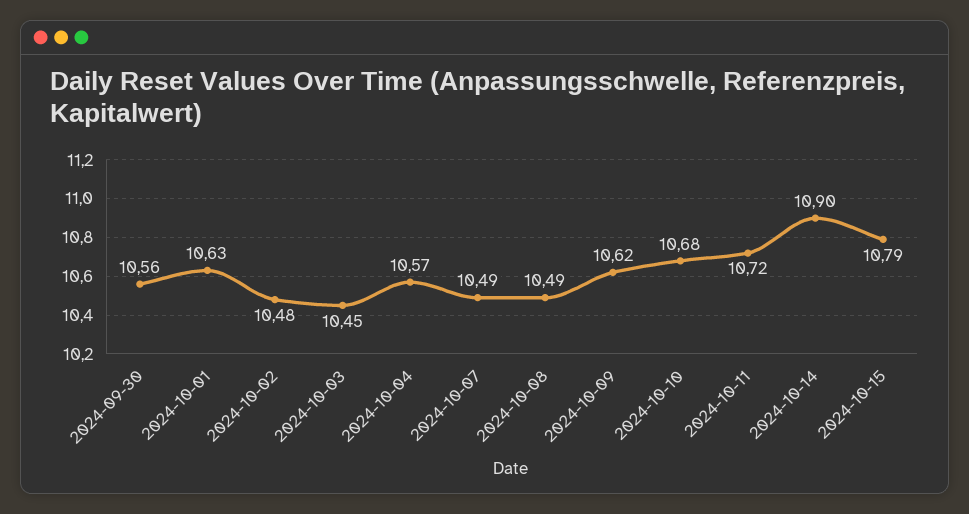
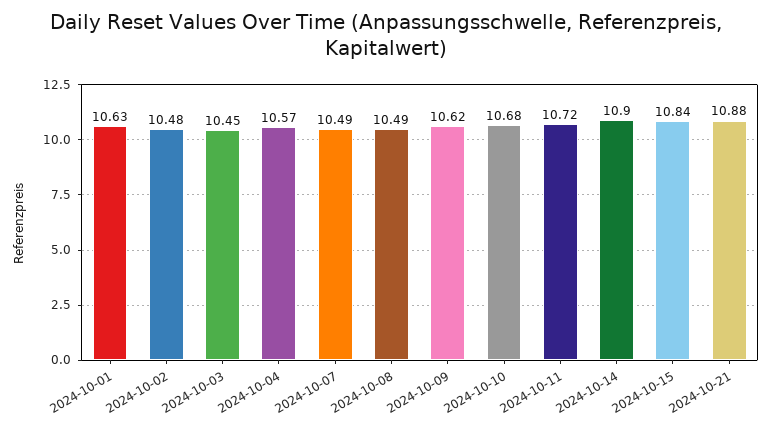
2024-09-30: 10.56 -> none
2024-10-15: 10.79 -> 10.84
2024-10-21: none -> 10.88

